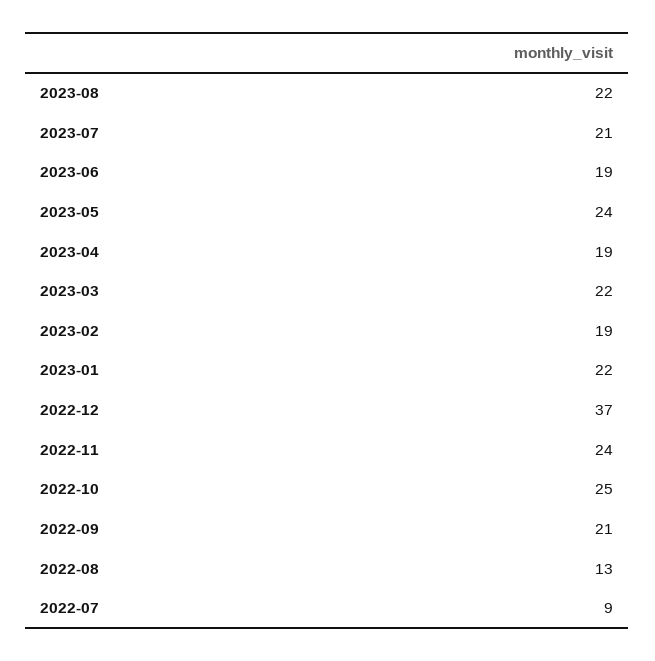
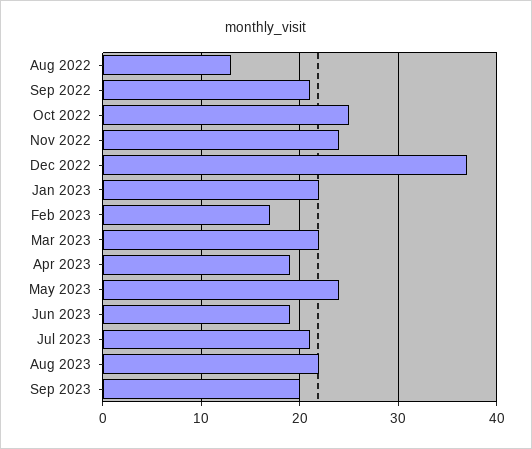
2023-02: 19 -> 17
2022-07: 9 -> none
Sep 2023: none -> 20

